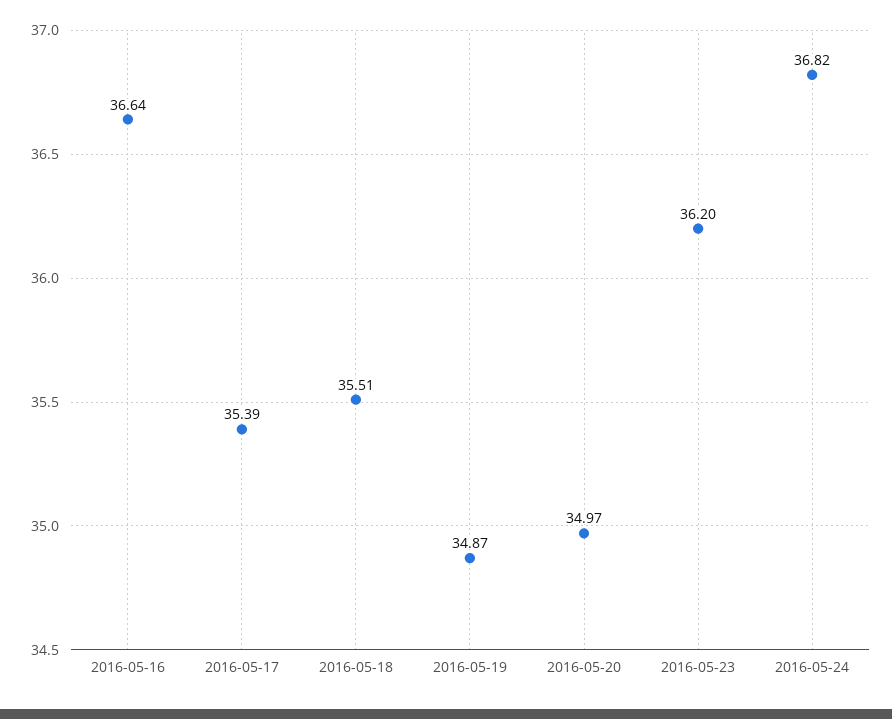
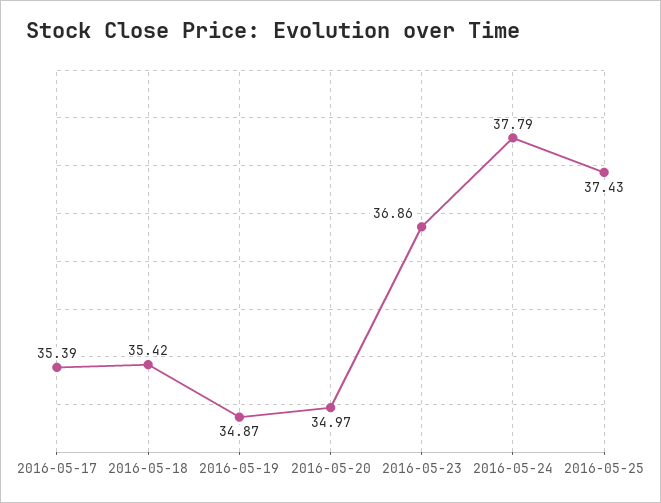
2016-05-16: 36.64 -> none
2016-05-18: 35.51 -> 35.42
2016-05-23: 36.2 -> 36.86
2016-05-24: 36.82 -> 37.79
2016-05-25: none -> 37.43

